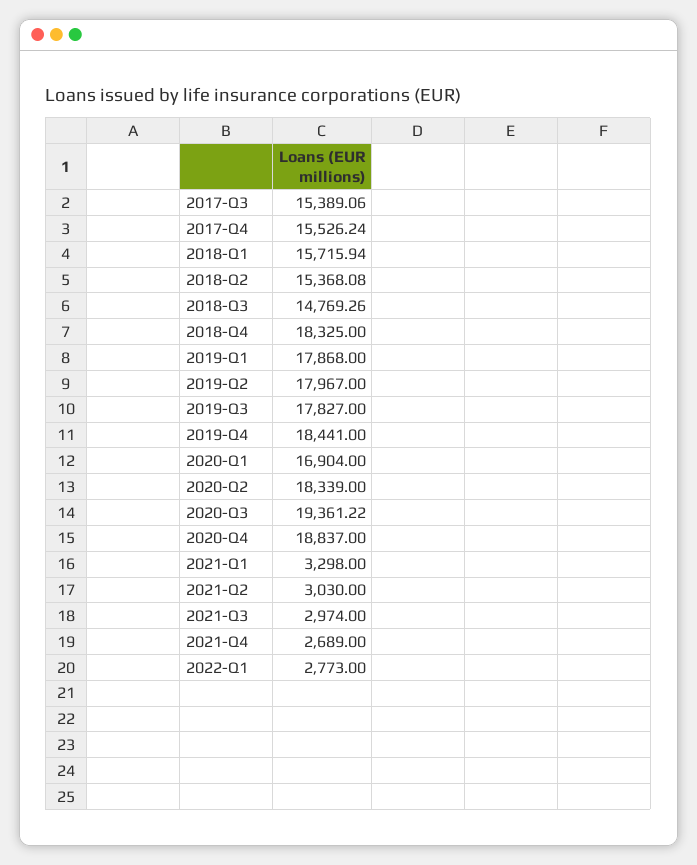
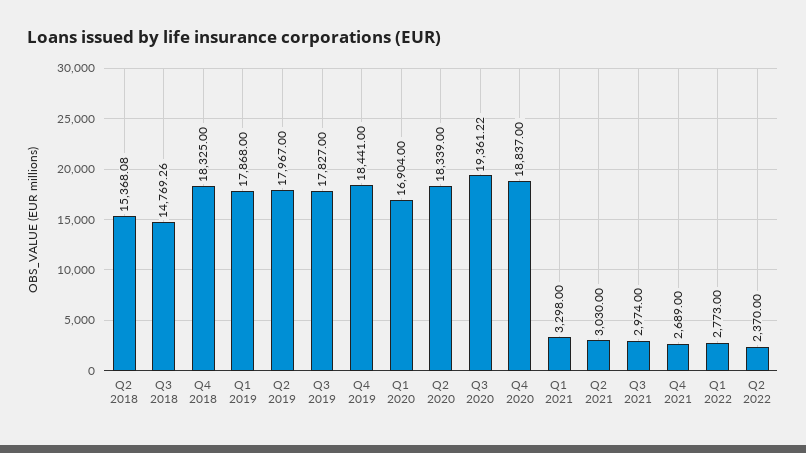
2017-Q3: 15389.06 -> none
2017-Q4: 15526.24 -> none
2018-Q1: 15715.94 -> none
Q2 2022: none -> 2370

